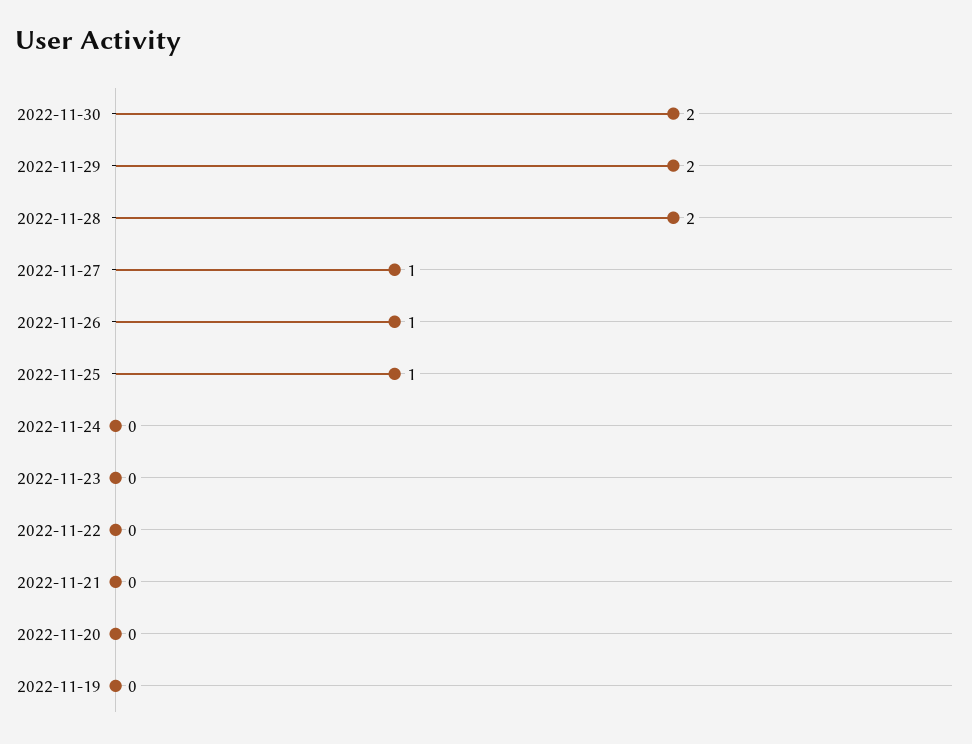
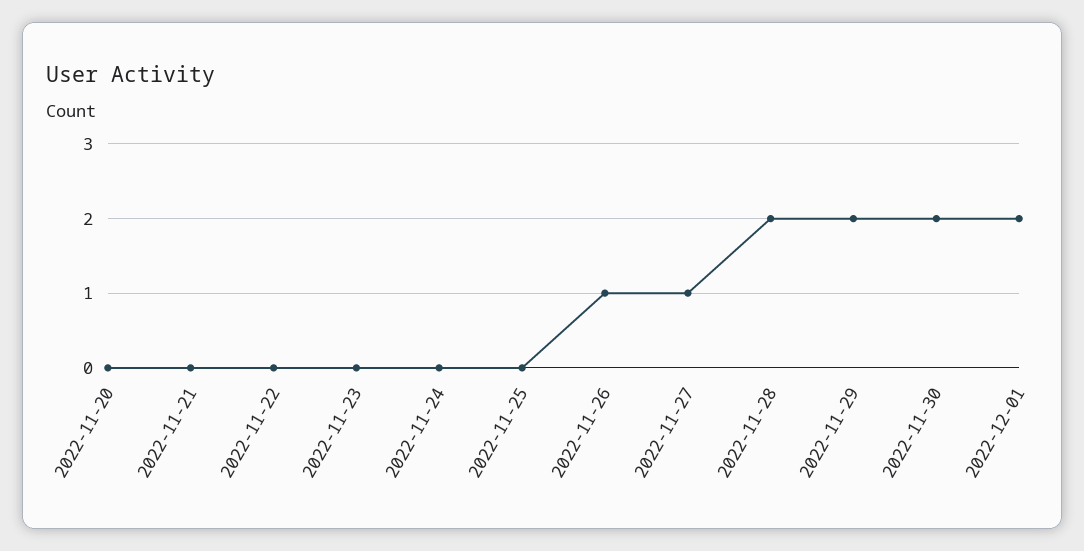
2022-11-25: 1 -> 0
2022-11-19: 0 -> none
2022-12-01: none -> 2

